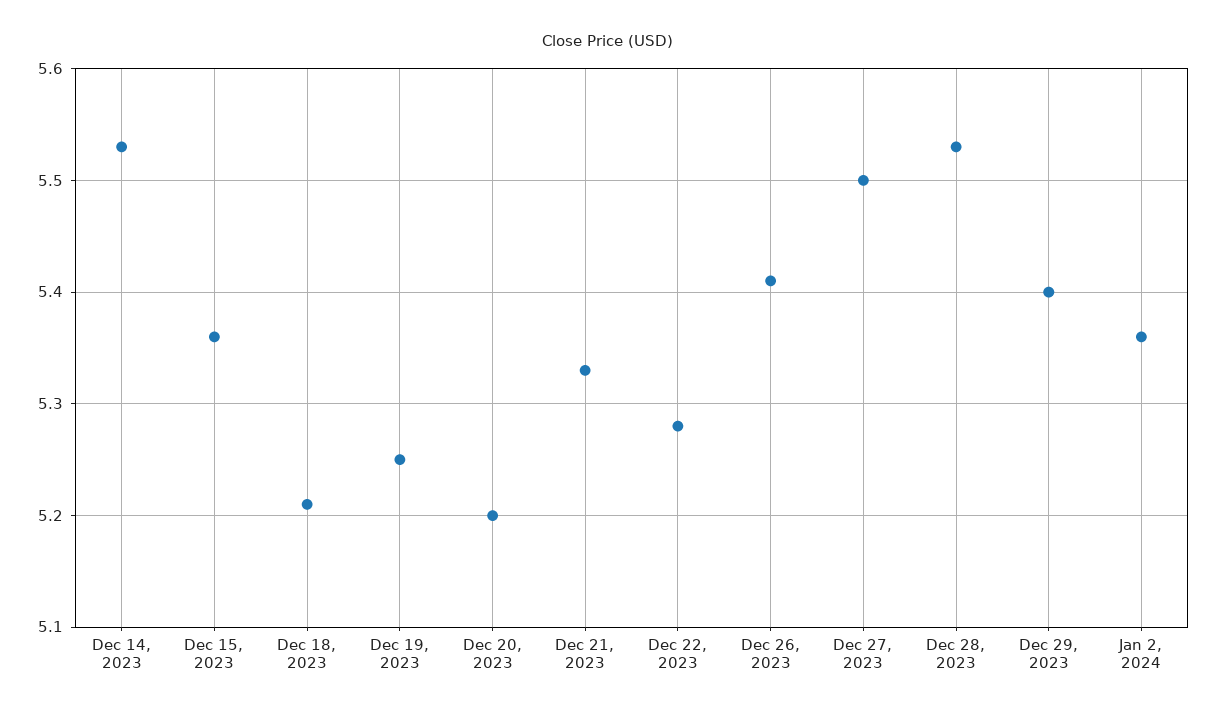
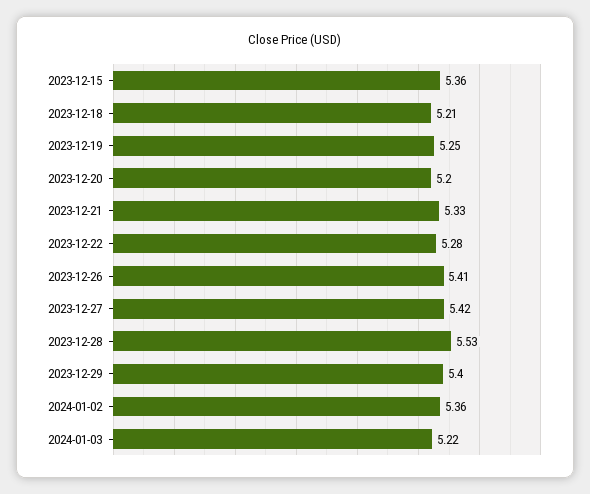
Dec 14, 2023: 5.53 -> none
Dec 27, 2023: 5.5 -> 5.42
2024-01-03: none -> 5.22

